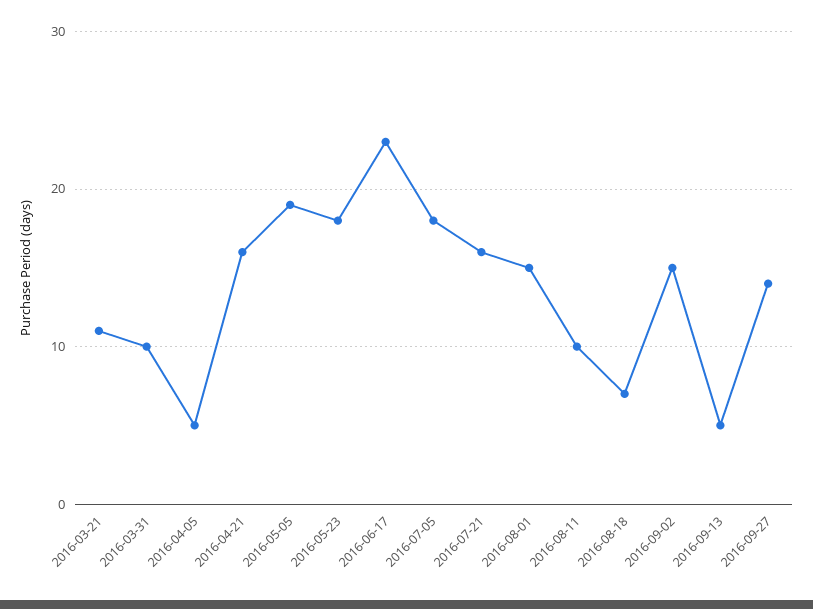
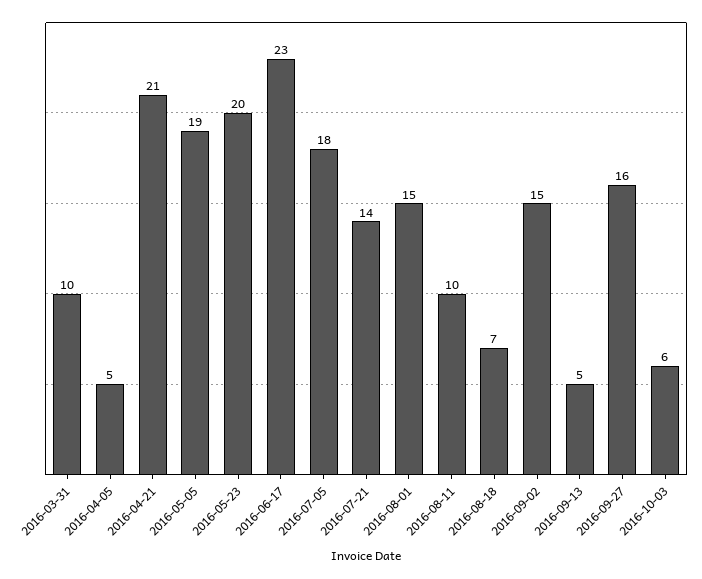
2016-03-21: 11 -> none
2016-04-21: 16 -> 21
2016-05-23: 18 -> 20
2016-07-21: 16 -> 14
2016-09-27: 14 -> 16
2016-10-03: none -> 6

